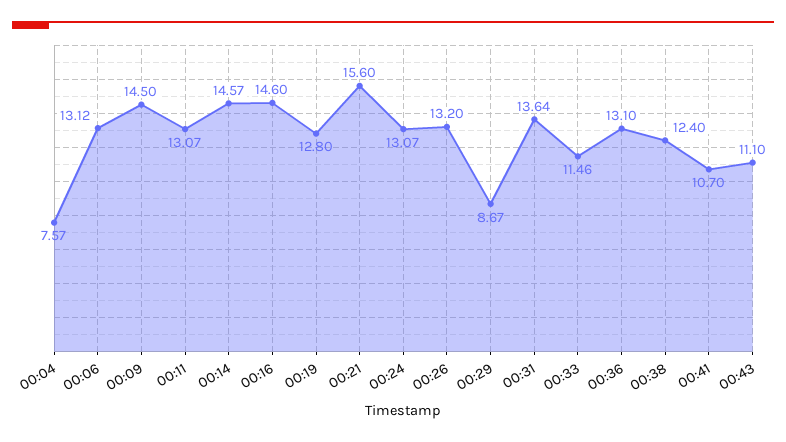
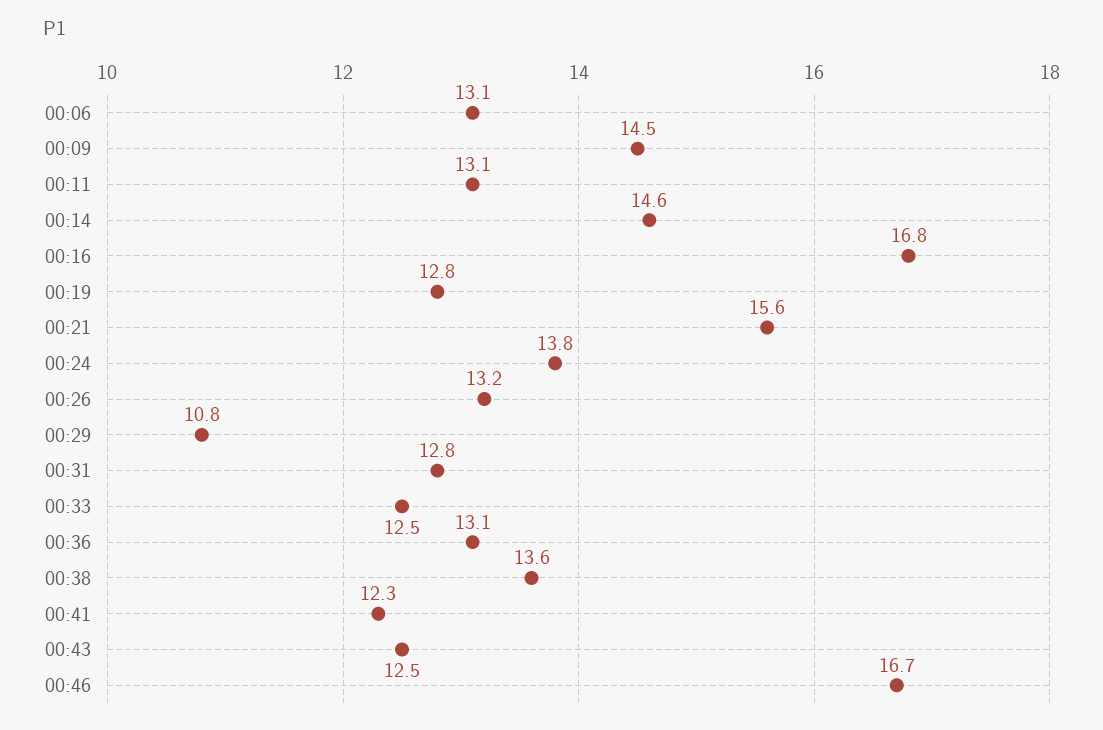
00:04: 7.57 -> none
00:16: 14.6 -> 16.8
00:24: 13.07 -> 13.8
00:29: 8.67 -> 10.8
00:31: 13.64 -> 12.8
00:33: 11.46 -> 12.5
00:38: 12.4 -> 13.6
00:41: 10.7 -> 12.3
00:43: 11.1 -> 12.5
00:46: none -> 16.7

